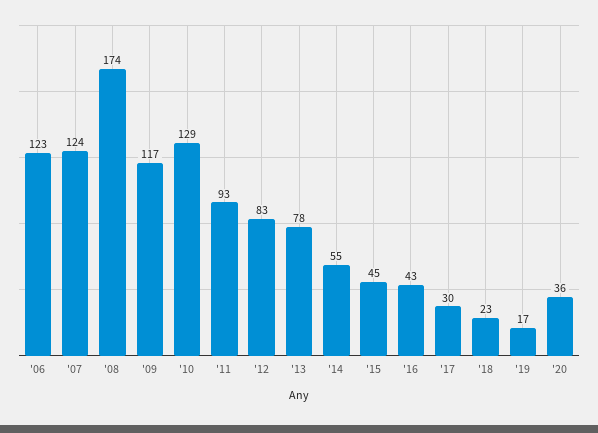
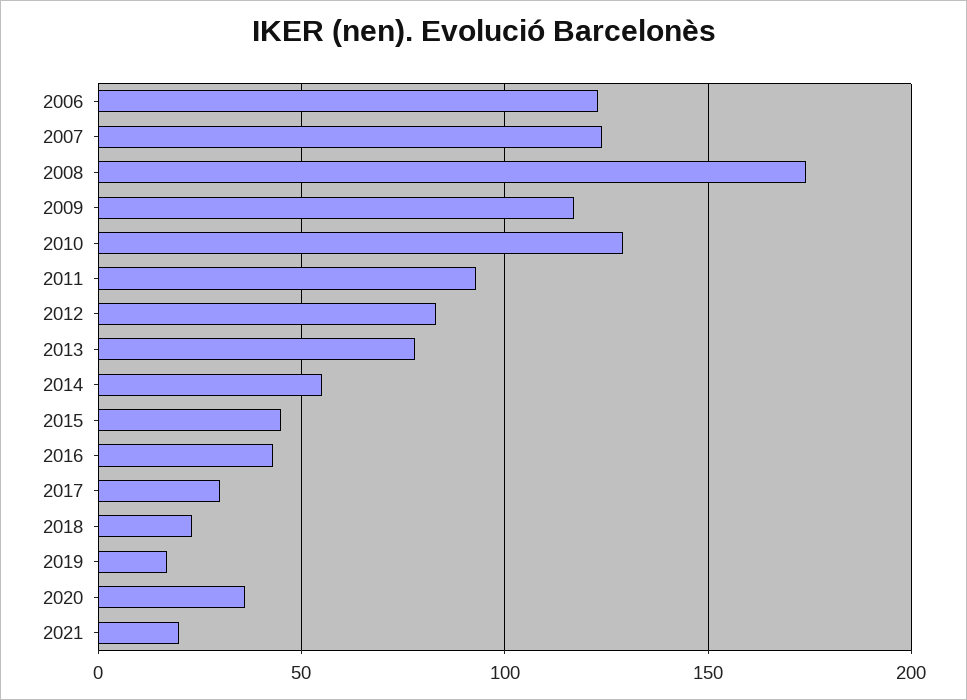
2021: none -> 20

